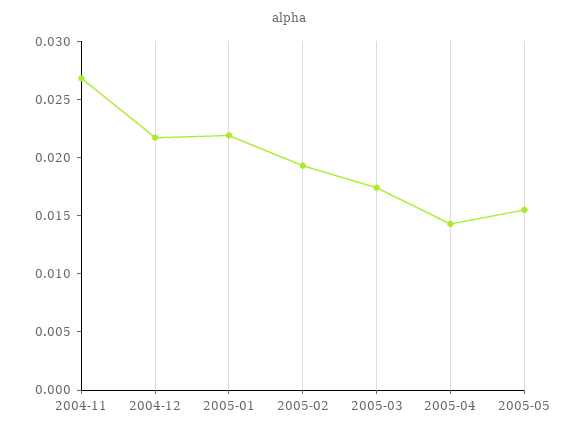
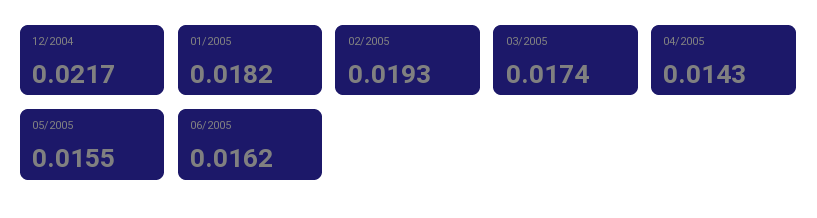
2004-11: 0.027 -> none
2005-01: 0.022 -> 0.0182
06/2005: none -> 0.0162

